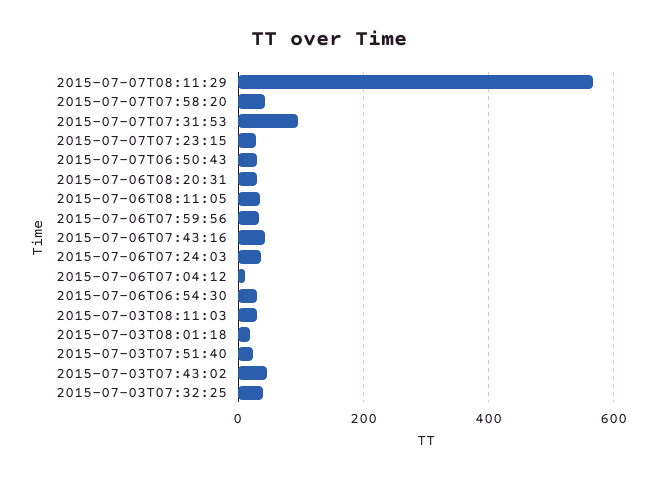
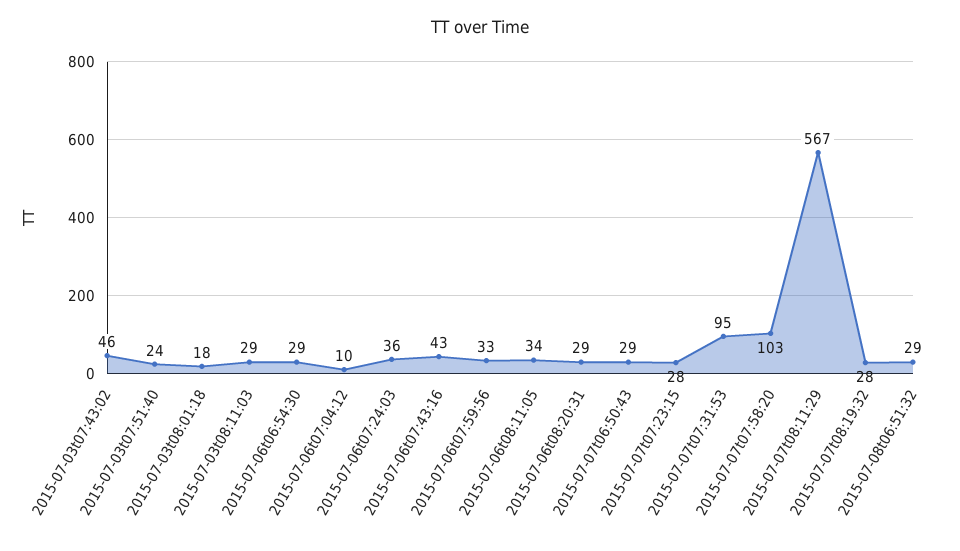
2015-07-07T07:58:20: 40 -> 103
2015-07-03T07:32:25: 40 -> none
2015-07-07t08:19:32: none -> 28
2015-07-08t06:51:32: none -> 29

